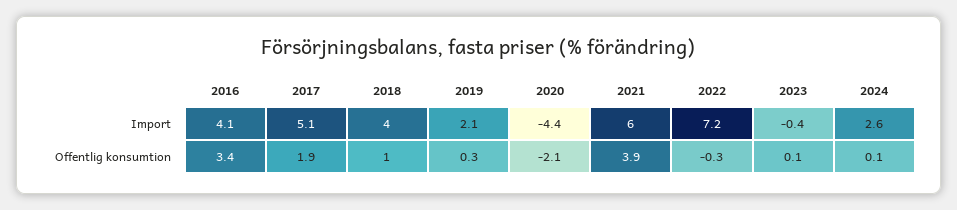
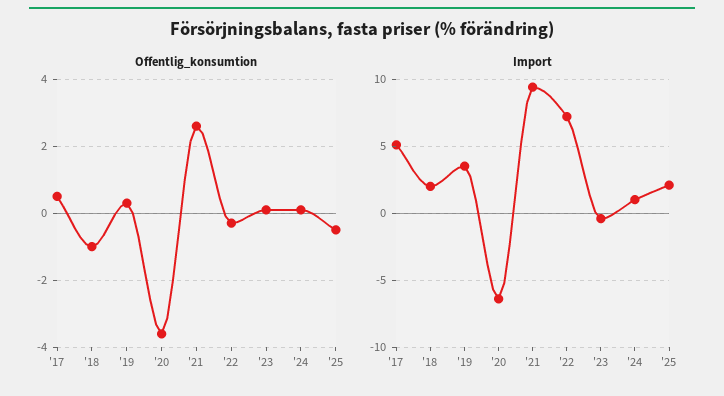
Import, 2016: 4.1 -> none
Import, 2018: 4 -> 2
Import, 2019: 2.1 -> 3.5
Import, 2020: -4.4 -> -6.5
Import, 2021: 6 -> 9.5
Import, 2024: 2.6 -> 1
Offentlig konsumtion, 2016: 3.4 -> none
Offentlig konsumtion, 2017: 1.9 -> 0.5
Offentlig konsumtion, 2018: 1 -> -1
Offentlig konsumtion, 2020: -2.1 -> -3.5
Offentlig konsumtion, 2021: 3.9 -> 2.5
Offentlig konsumtion, '25: none -> -0.5
Import, '25: none -> 2

